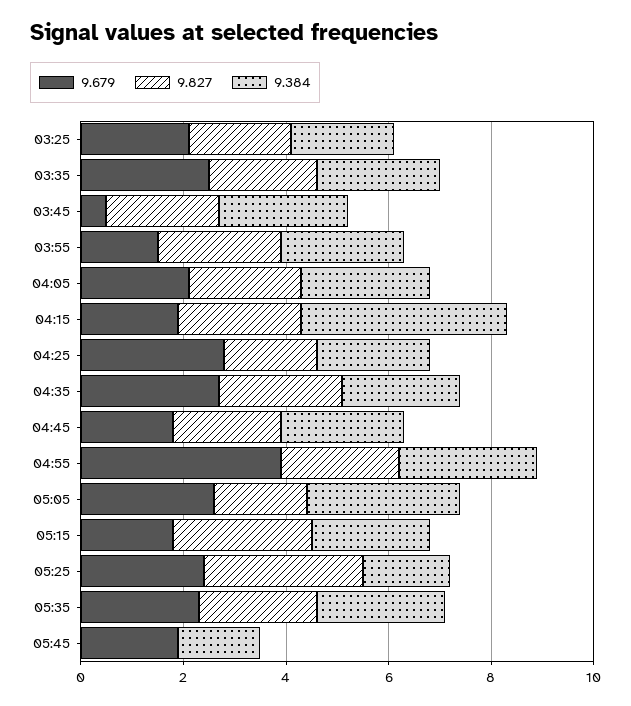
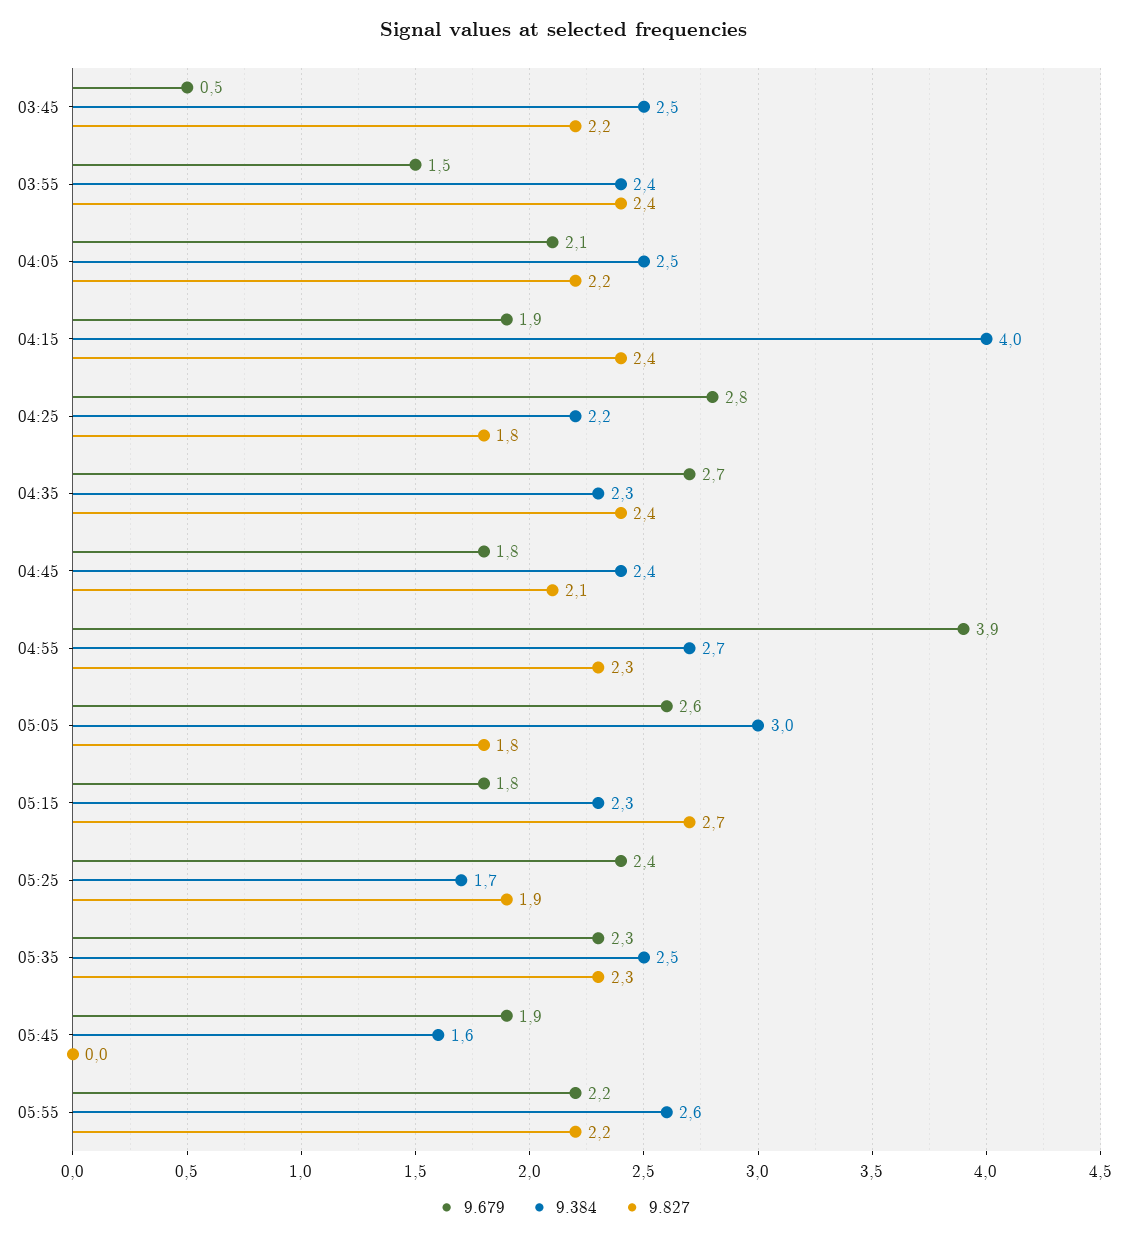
9.679, 03:25: 2 -> none
9.827, 03:25: 2 -> none
9.384, 03:25: 2 -> none
9.679, 03:35: 2.5 -> none
9.827, 03:35: 2 -> none
9.384, 03:35: 2.5 -> none
9.827, 05:25: 3 -> 1.9
9.679, 05:55: none -> 2.2
9.384, 05:55: none -> 2.6
9.827, 05:55: none -> 2.2

